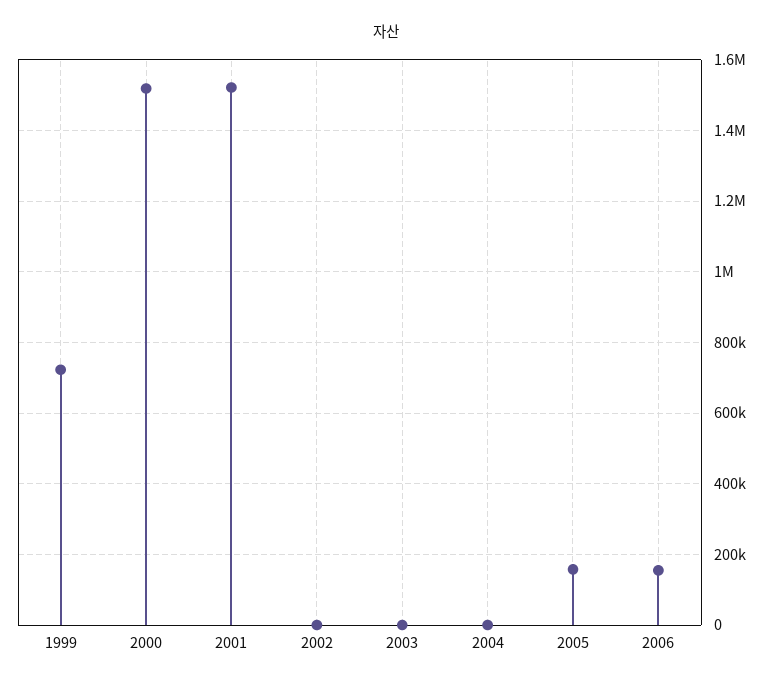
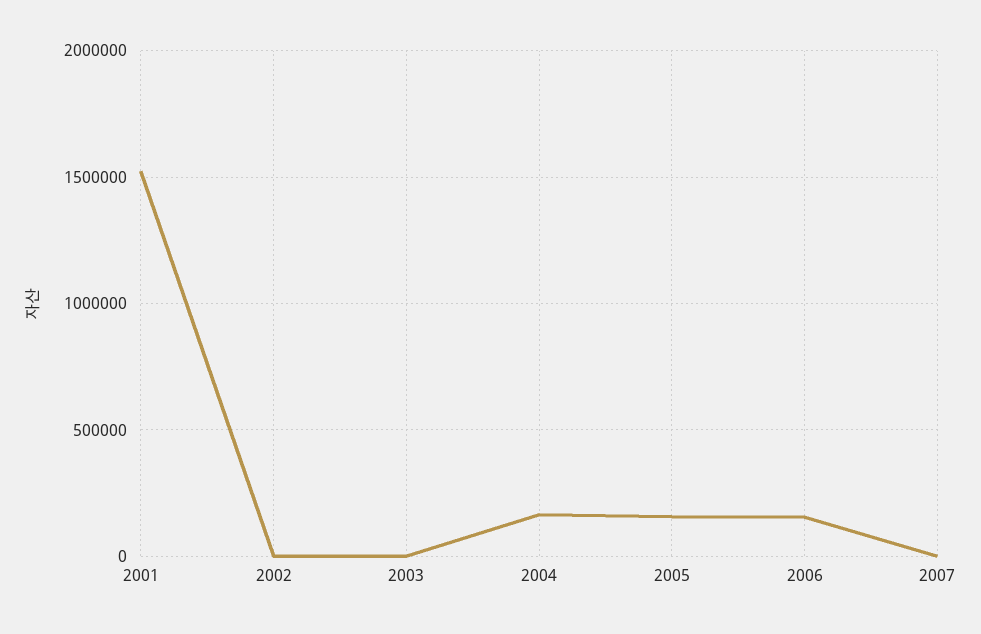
1999: 720000 -> none
2000: 1520000 -> none
2004: 0 -> 150000
2007: none -> 0

